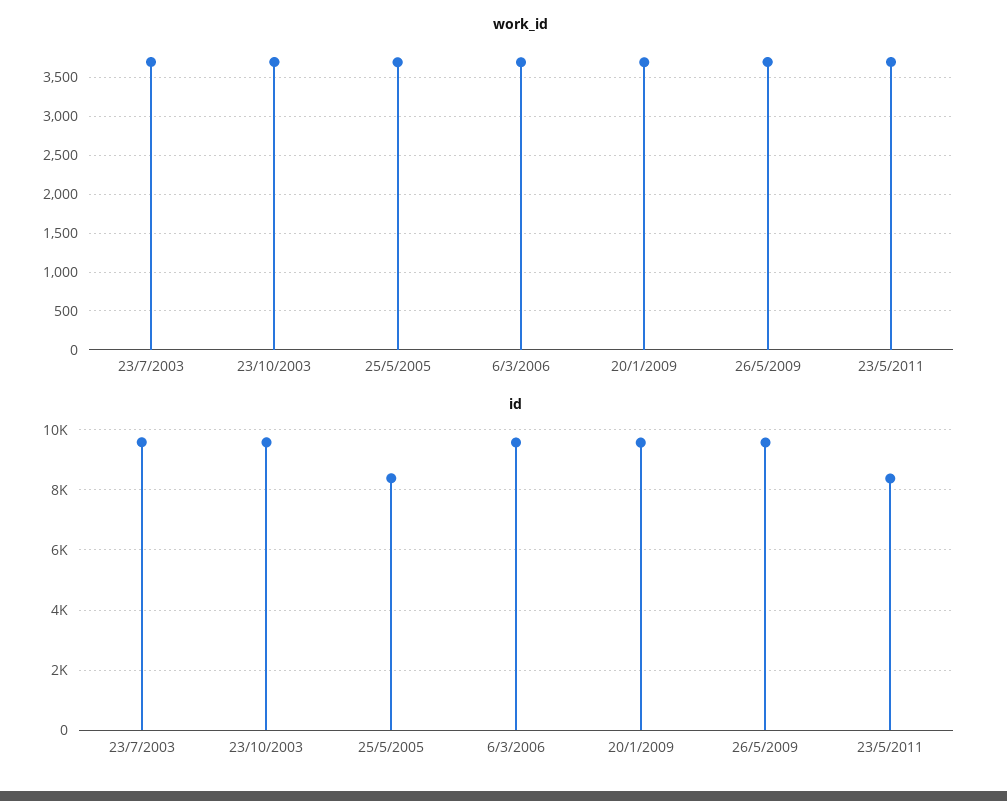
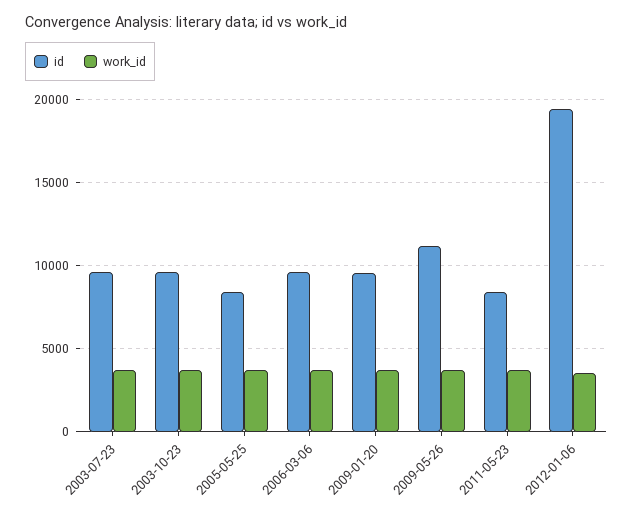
id, 26/5/2009: 9600 -> 11000
id, 2012-01-06: none -> 19500
work_id, 2012-01-06: none -> 3500

